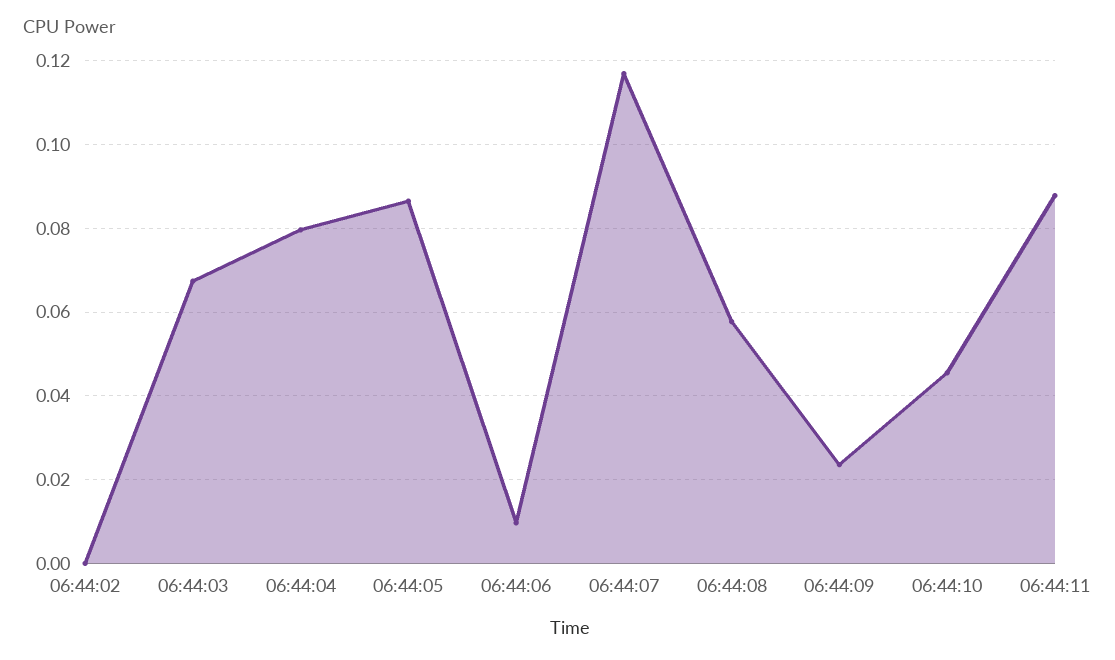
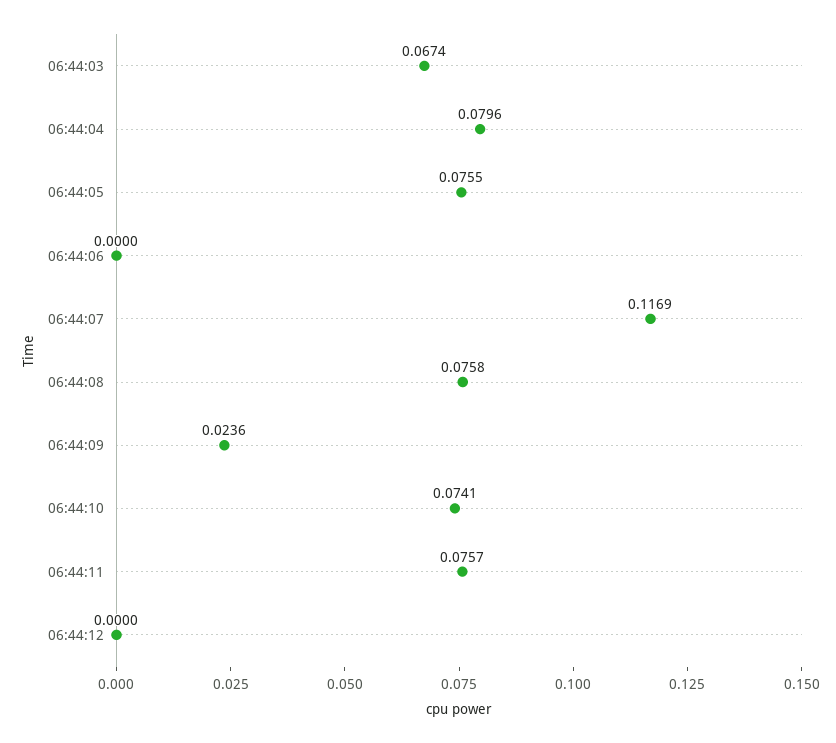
06:44:02: 0 -> none
06:44:05: 0.086 -> 0.0755
06:44:06: 0.01 -> 0
06:44:08: 0.058 -> 0.0758
06:44:10: 0.046 -> 0.0741
06:44:11: 0.088 -> 0.0757
06:44:12: none -> 0

